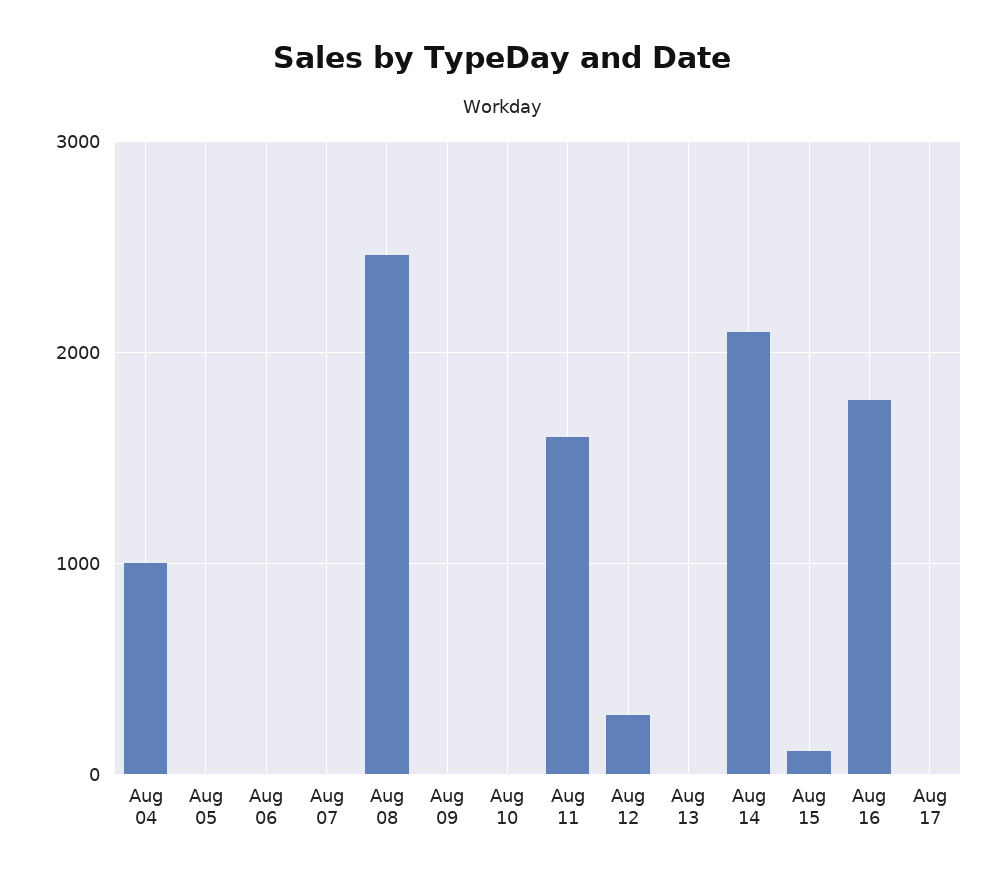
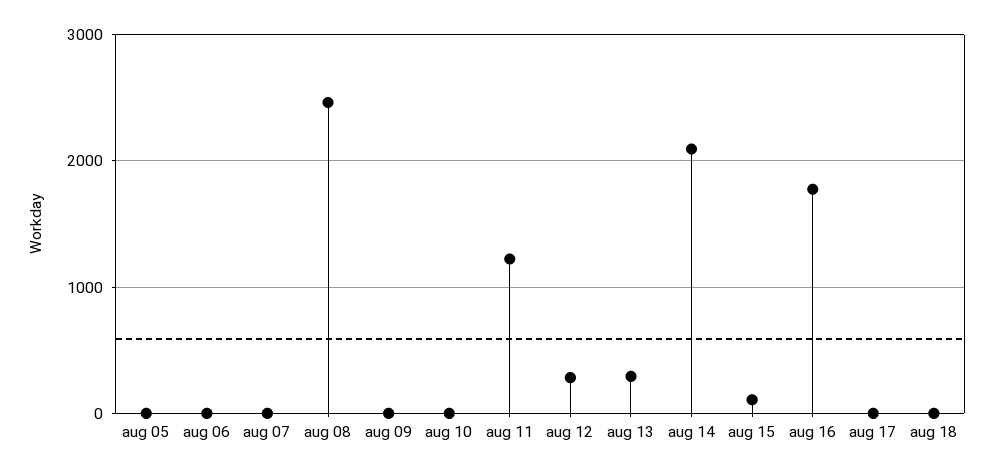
Aug 04: 1000 -> none
Aug 11: 1600 -> 1200
Aug 13: 0 -> 300
aug 18: none -> 0

